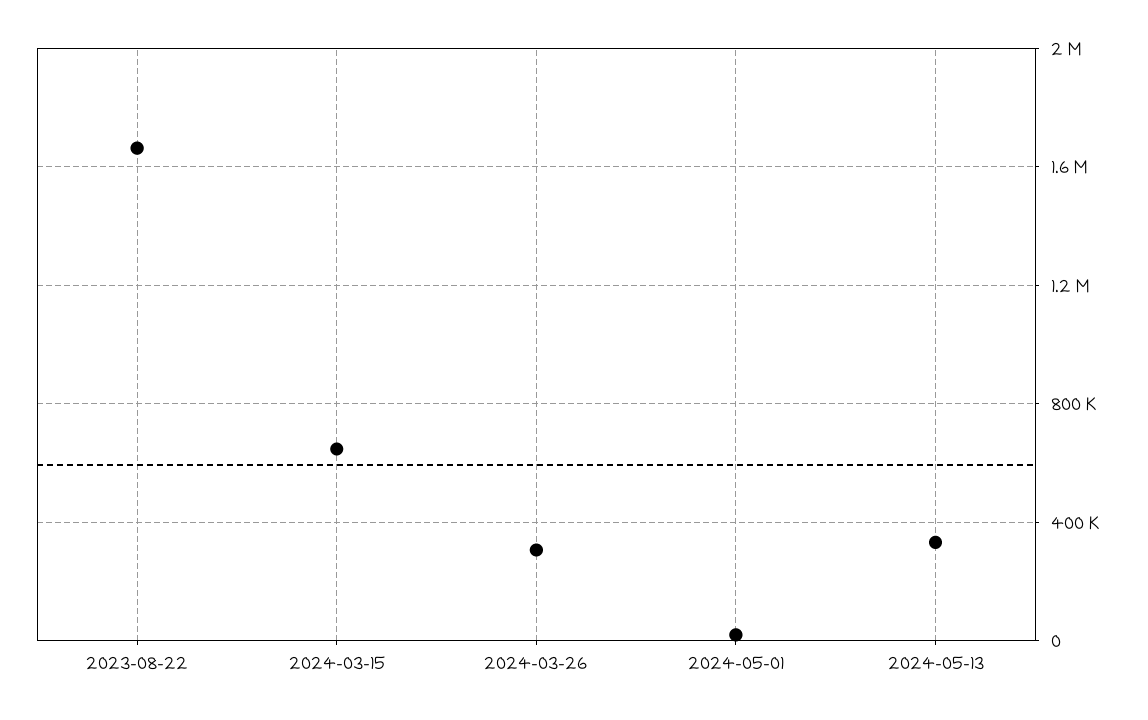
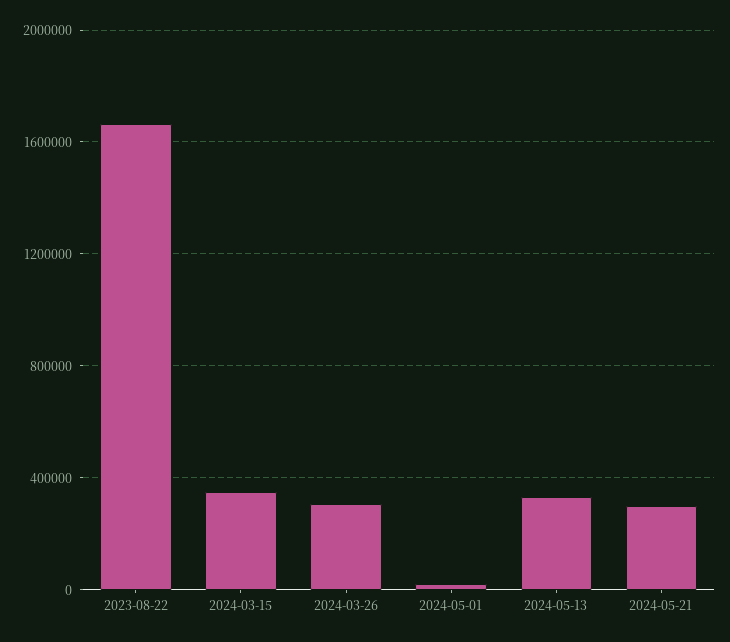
2024-03-15: 650000 -> 350000
2024-05-21: none -> 300000

